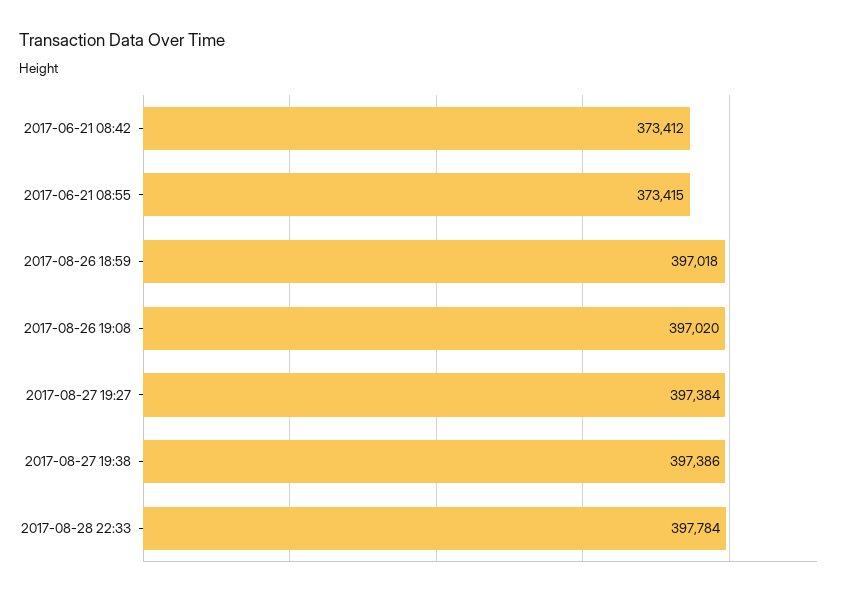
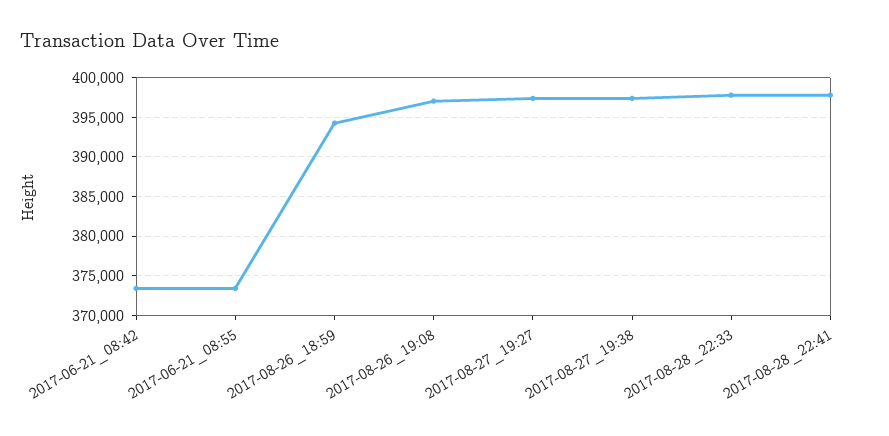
2017-08-26 18:59: 397018 -> 394000
2017-08-28_22:41: none -> 398000

